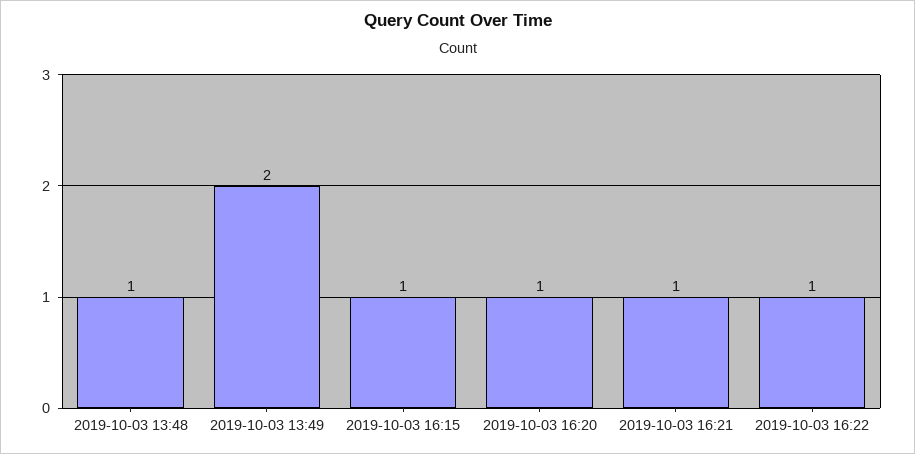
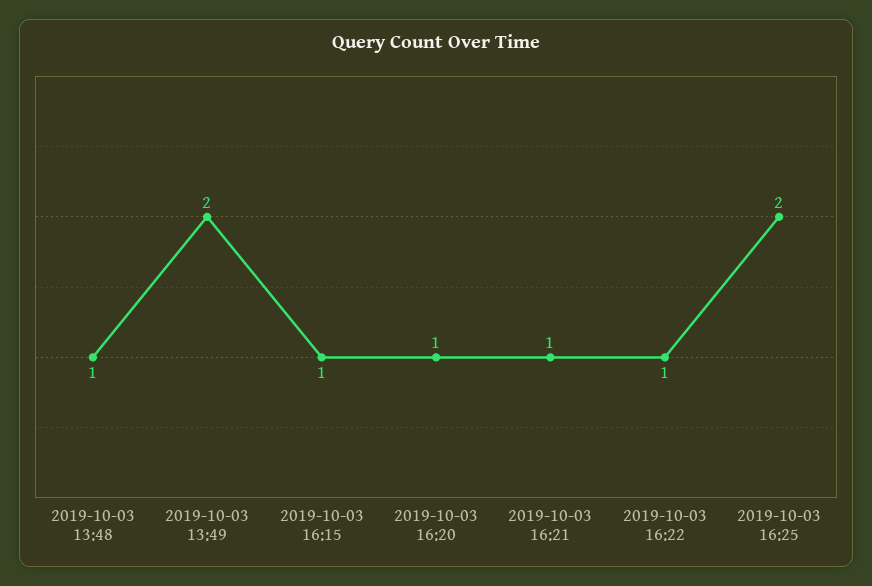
2019-10-03 16:25: none -> 2

